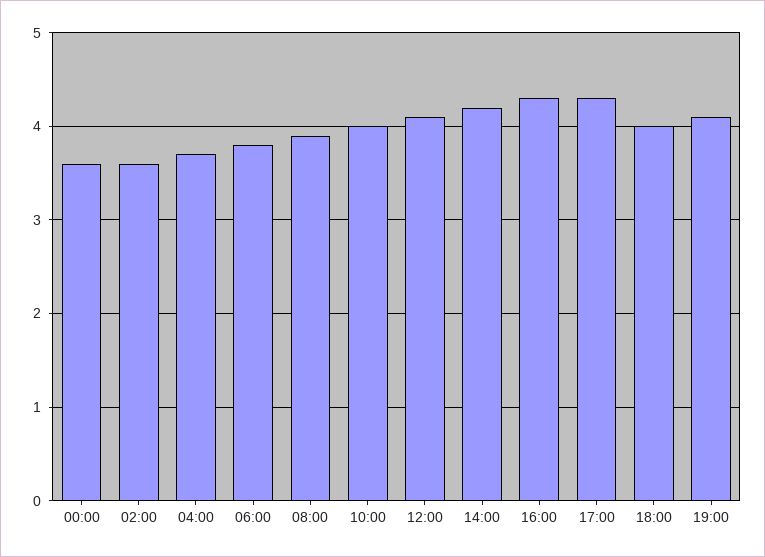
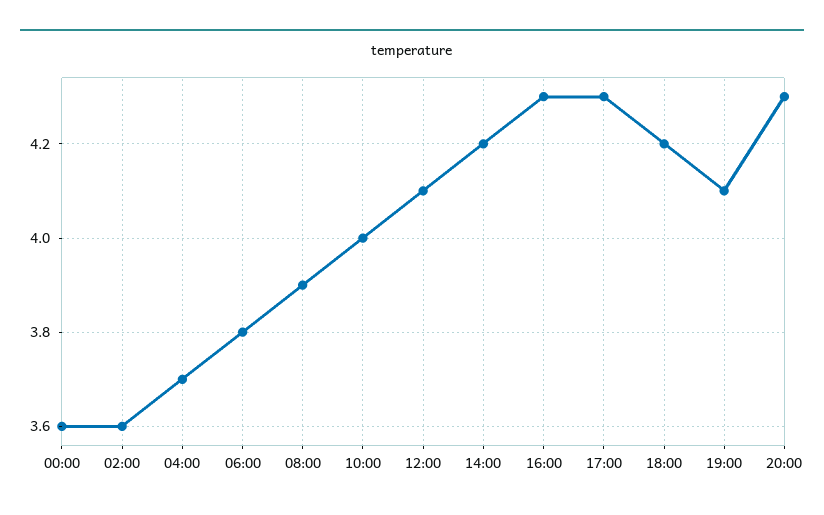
18:00: 4 -> 4.2
20:00: none -> 4.3

